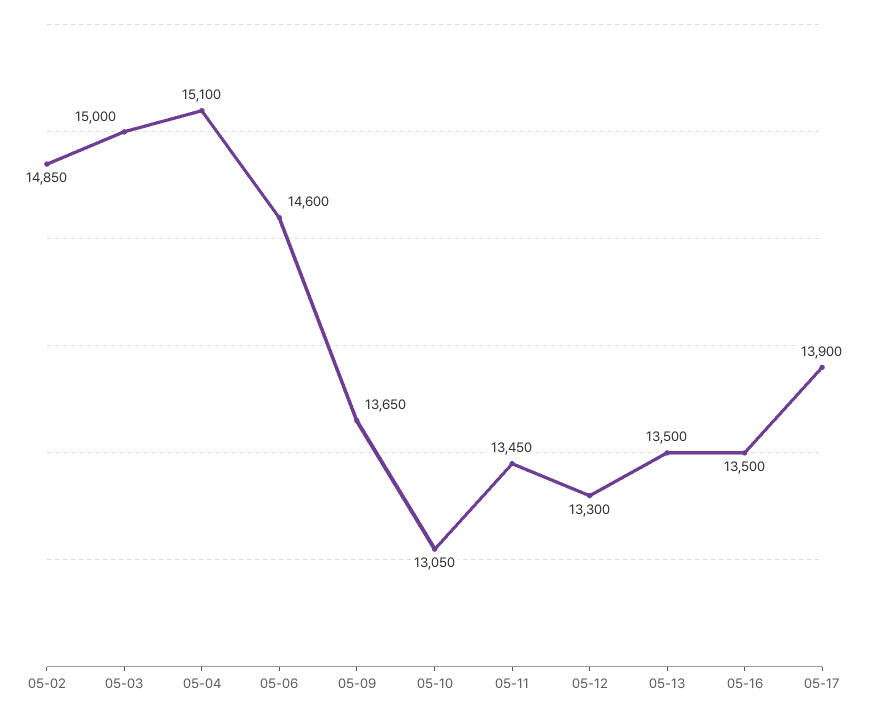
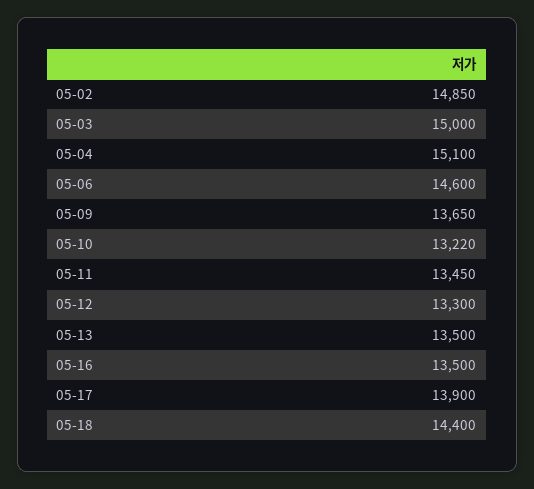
05-10: 13050 -> 13220
05-18: none -> 14400

